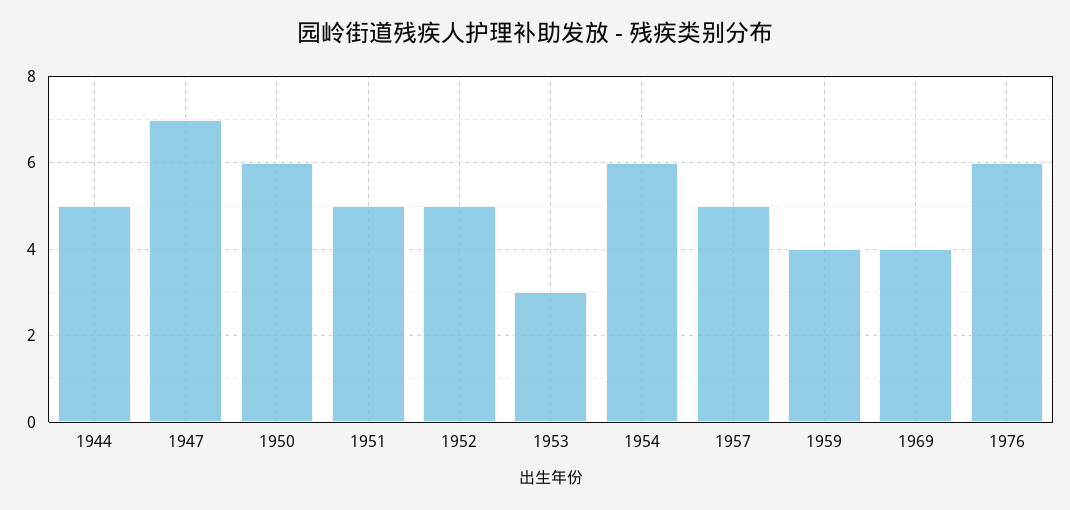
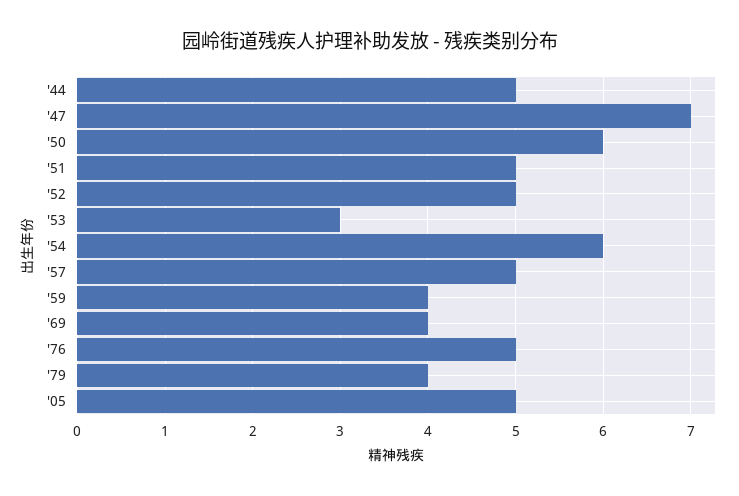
1976: 6 -> 5
'79: none -> 4
'05: none -> 5

